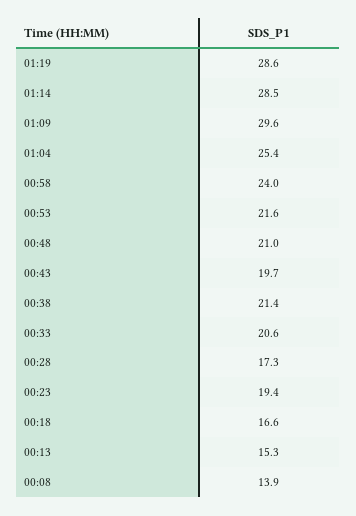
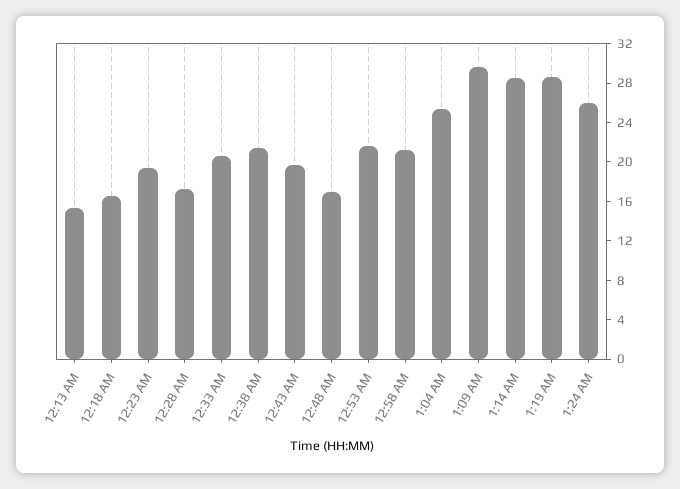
00:58: 24 -> 21
00:48: 21 -> 17
00:08: 13.9 -> none
1:24 AM: none -> 26

